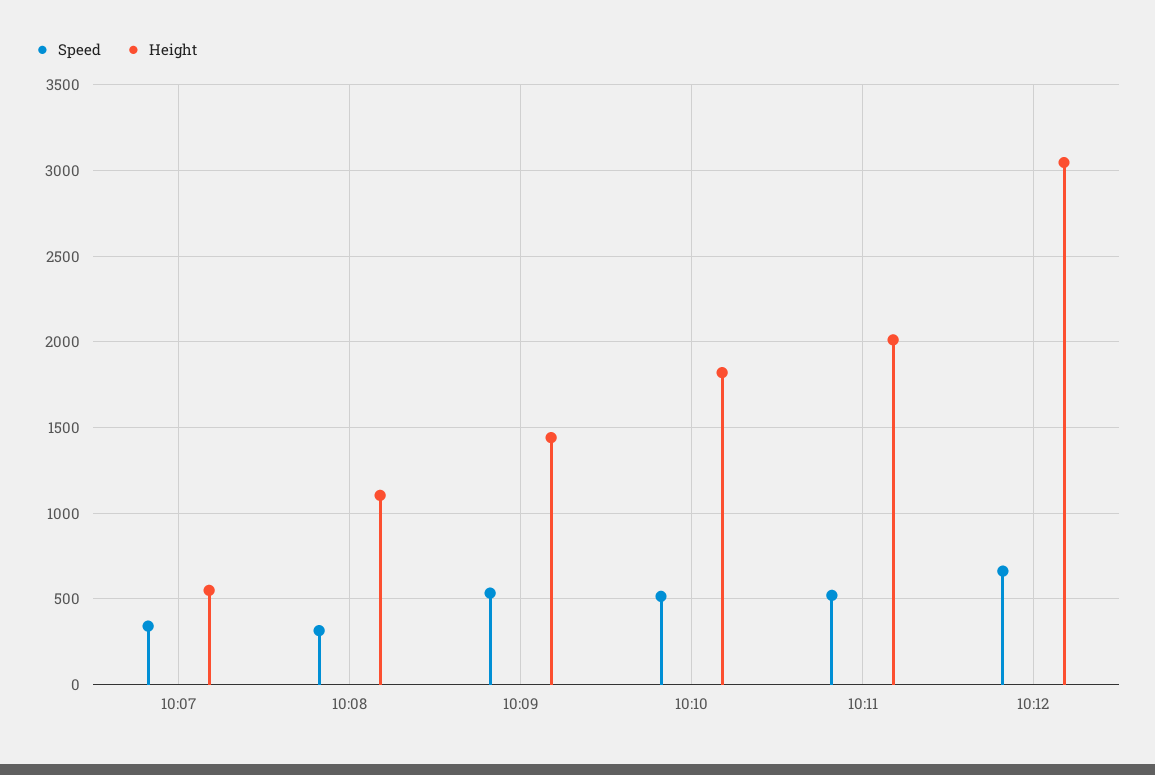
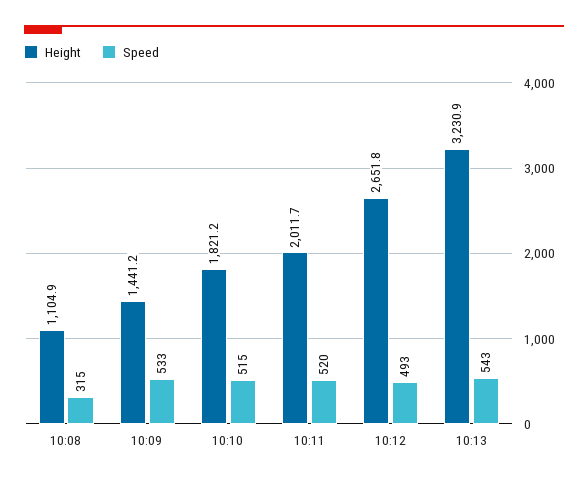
Speed, 10:07: 350 -> none
Height, 10:07: 550 -> none
Speed, 10:12: 650 -> 493
Height, 10:12: 3050 -> 2651.8
Height, 10:13: none -> 3230.9
Speed, 10:13: none -> 543

